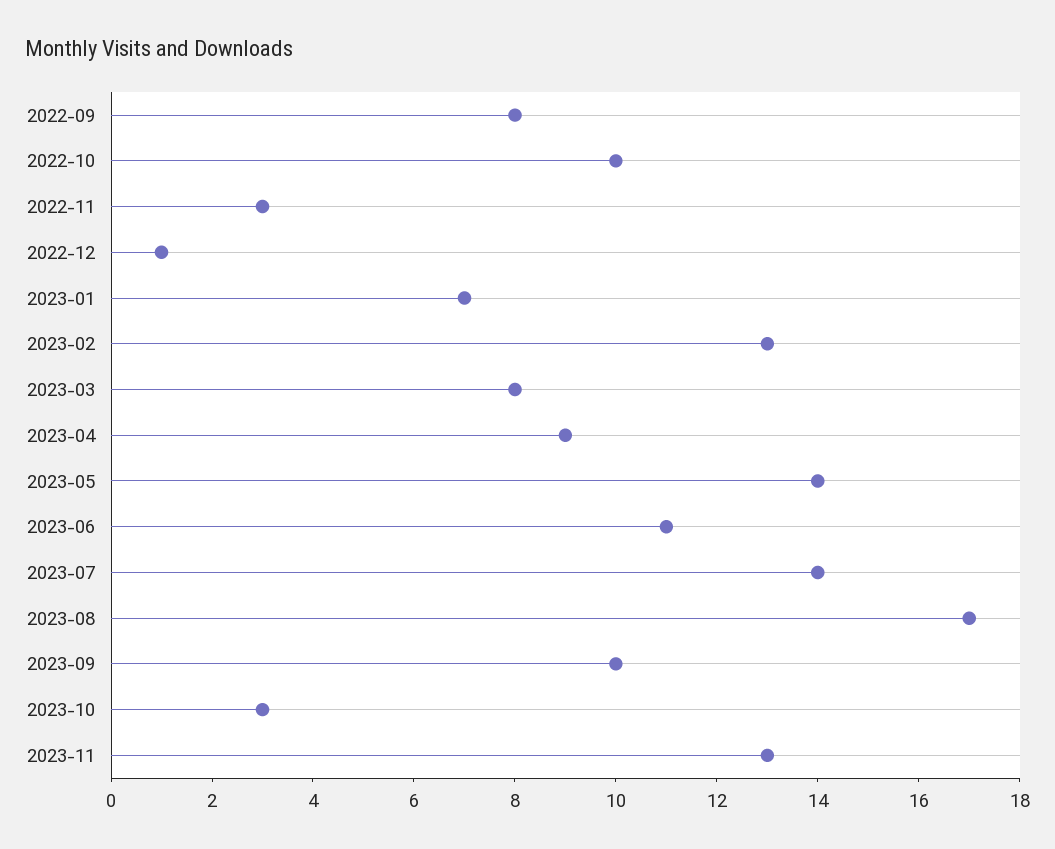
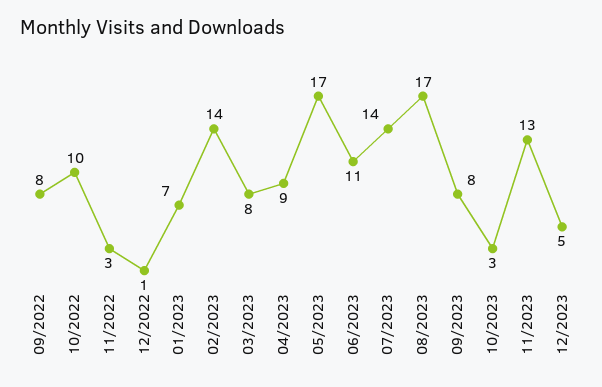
2023-02: 13 -> 14
2023-05: 14 -> 17
2023-09: 10 -> 8
12/2023: none -> 5

